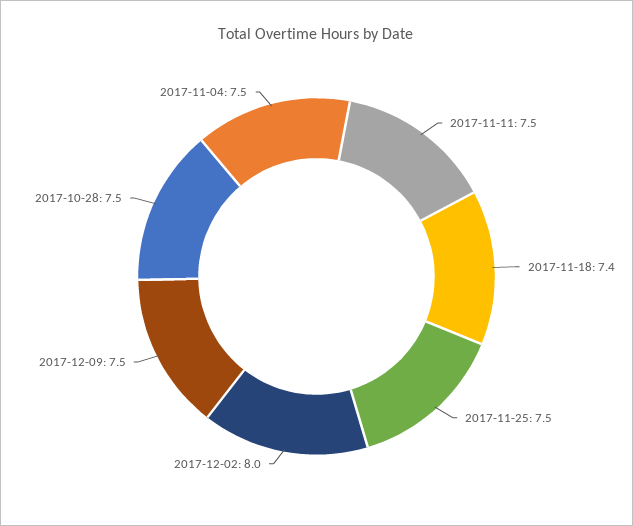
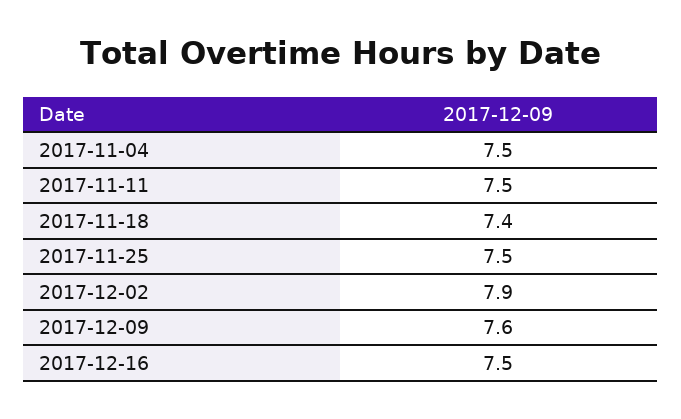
2017-12-02: 8 -> 7.9
2017-12-09: 7.5 -> 7.6
2017-10-28: 7.5 -> none
2017-12-16: none -> 7.5

